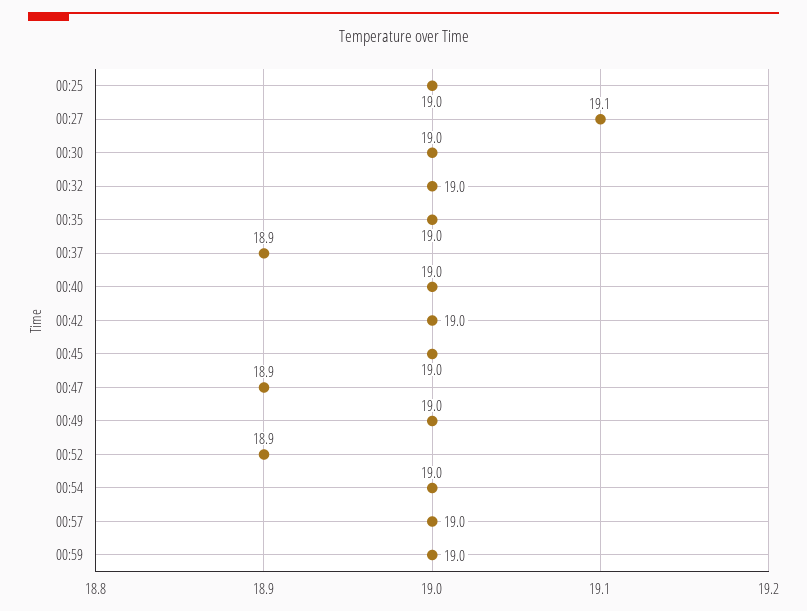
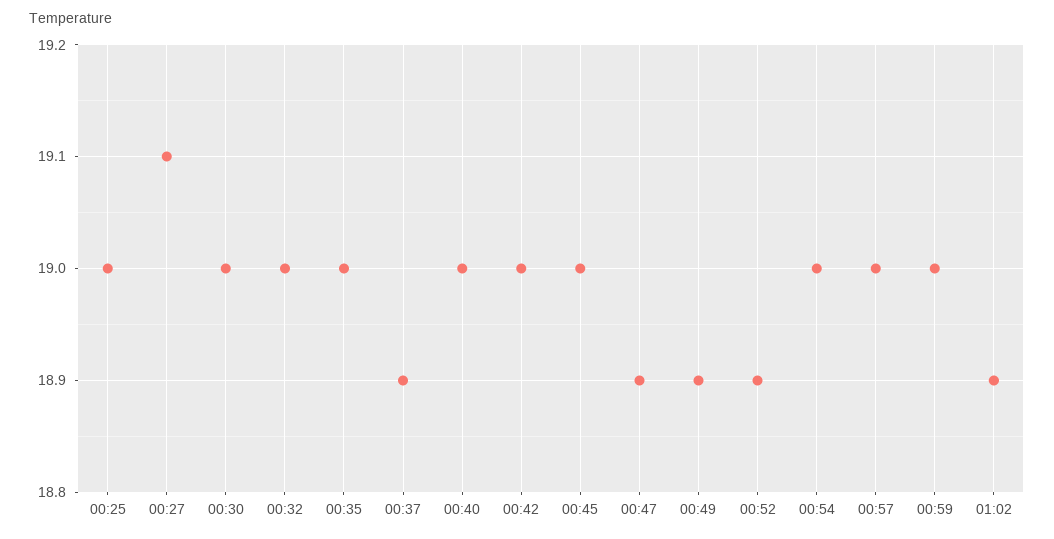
00:49: 19 -> 18.9
01:02: none -> 18.9

